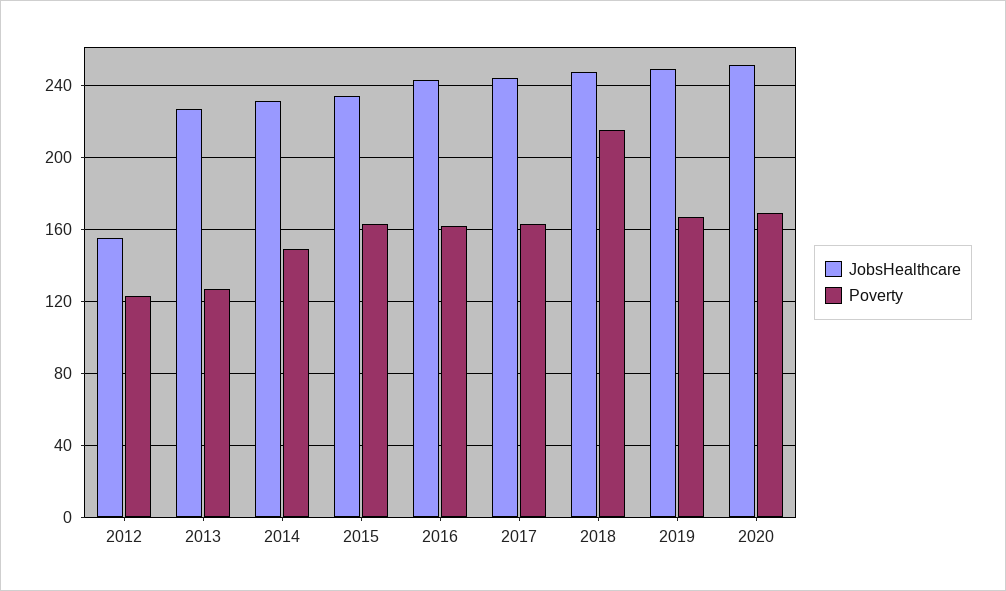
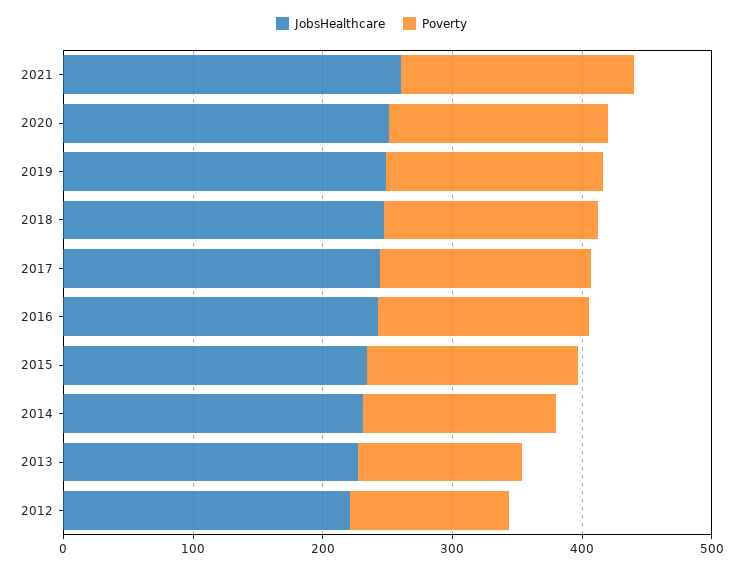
JobsHealthcare, 2012: 155 -> 220
Poverty, 2018: 215 -> 160
JobsHealthcare, 2021: none -> 260
Poverty, 2021: none -> 180

